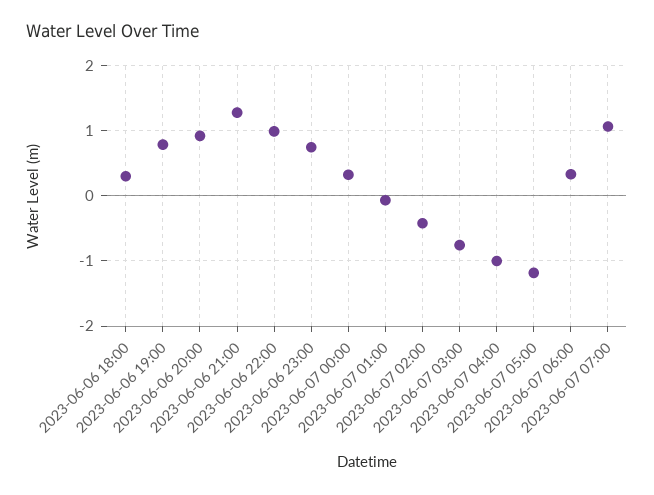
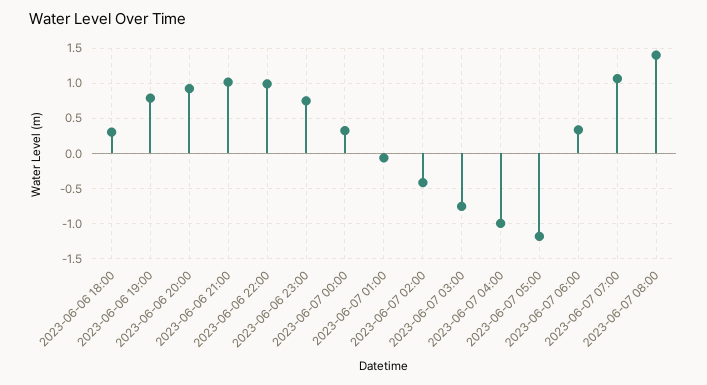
2023-06-06 21:00: 1.3 -> 1
2023-06-07 08:00: none -> 1.4

